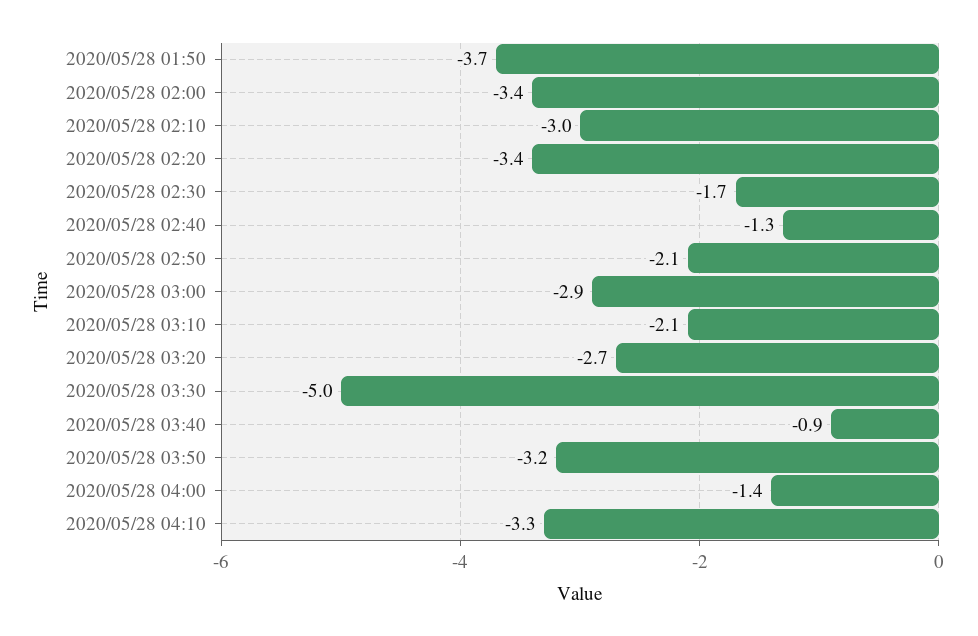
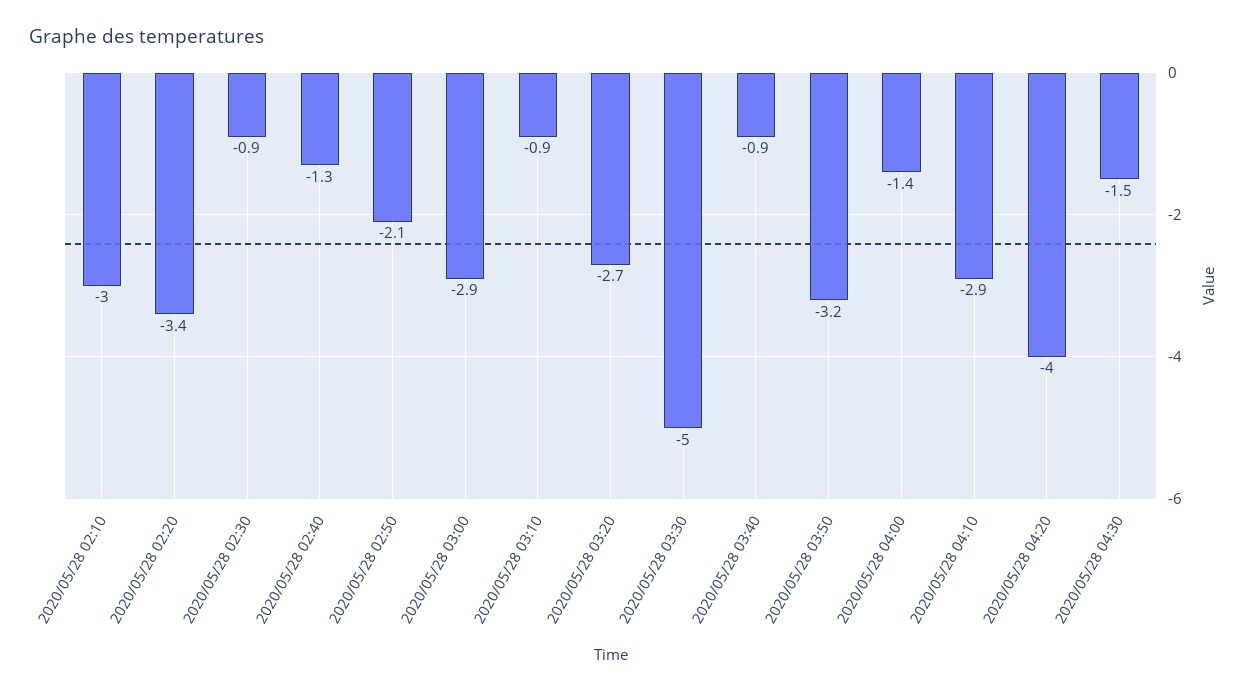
2020/05/28 01:50: -3.7 -> none
2020/05/28 02:00: -3.4 -> none
2020/05/28 02:30: -1.7 -> -0.9
2020/05/28 03:10: -2.1 -> -0.9
2020/05/28 04:10: -3.3 -> -2.9
2020/05/28 04:20: none -> -4
2020/05/28 04:30: none -> -1.5

